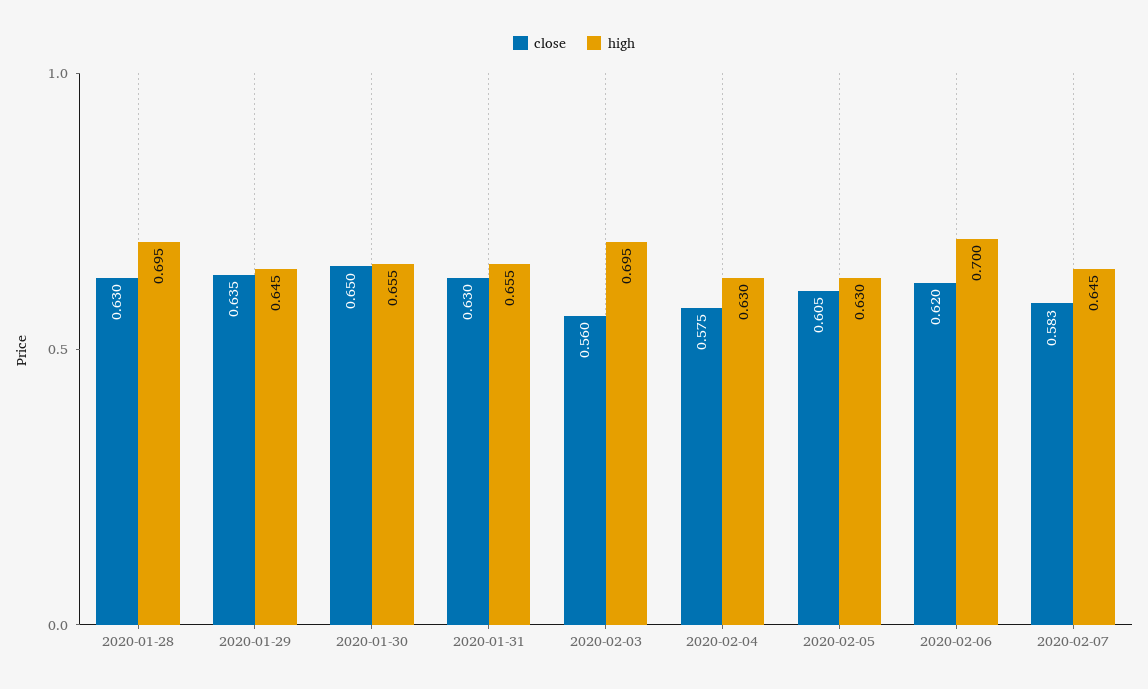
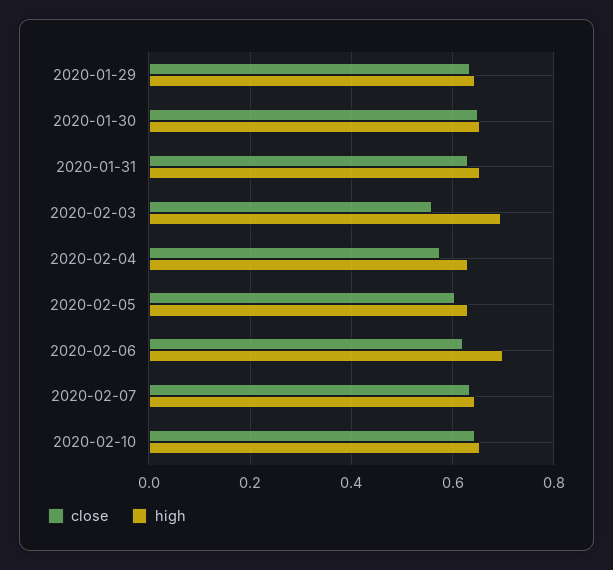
close, 2020-01-28: 0.63 -> none
high, 2020-01-28: 0.695 -> none
close, 2020-02-07: 0.583 -> 0.64
close, 2020-02-10: none -> 0.64
high, 2020-02-10: none -> 0.66

